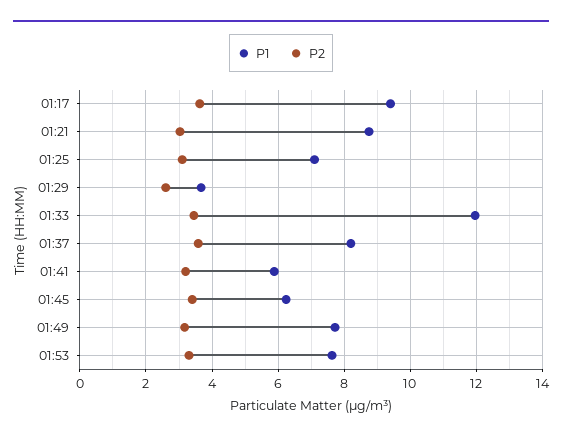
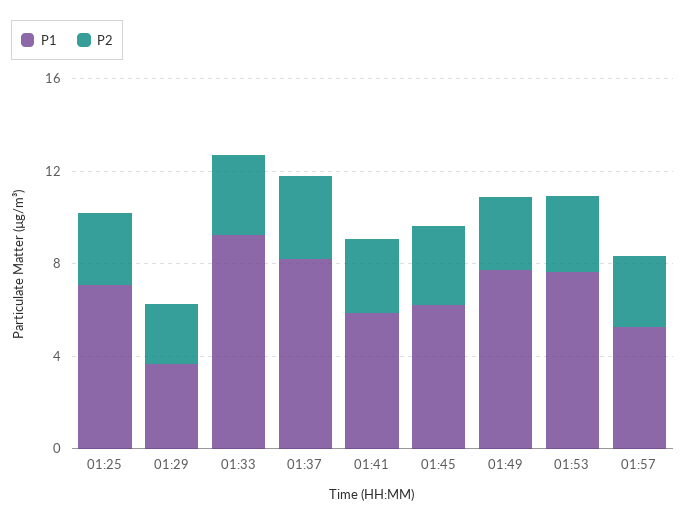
P1, 01:17: 9.4 -> none
P2, 01:17: 3.6 -> none
P1, 01:21: 8.8 -> none
P2, 01:21: 3 -> none
P1, 01:33: 12 -> 9
P1, 01:57: none -> 5
P2, 01:57: none -> 3

